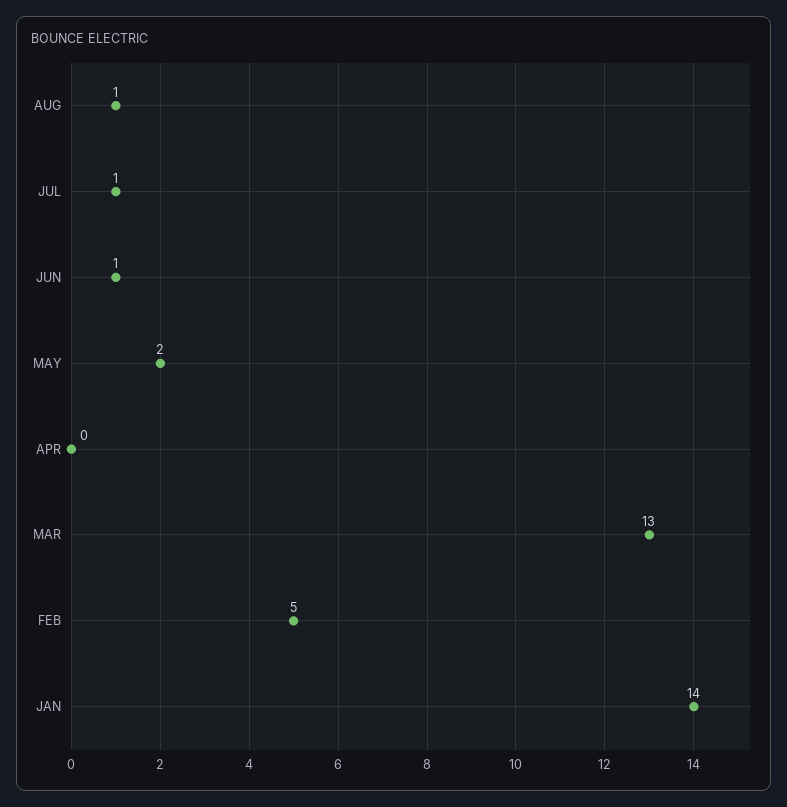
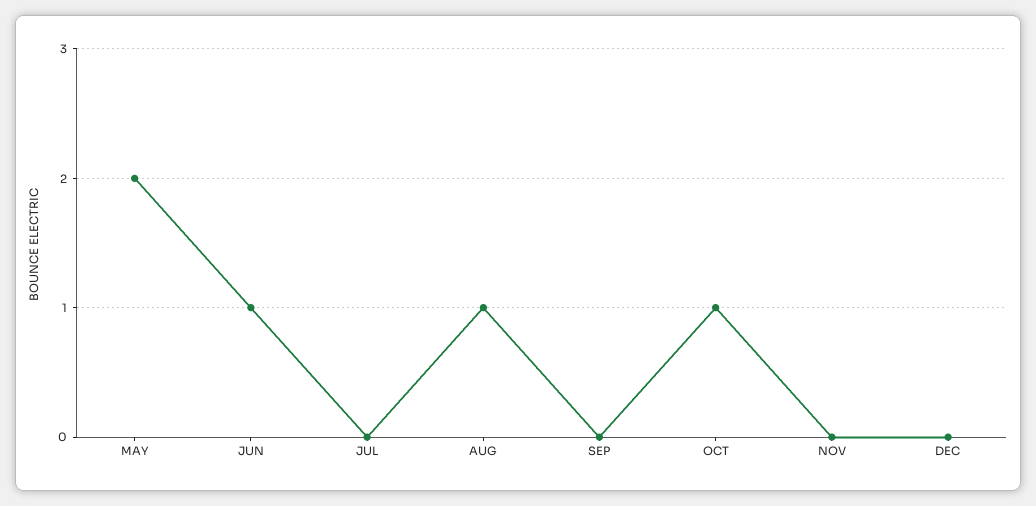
JUL: 1 -> 0
APR: 0 -> none
MAR: 13 -> none
FEB: 5 -> none
JAN: 14 -> none
SEP: none -> 0
OCT: none -> 1
NOV: none -> 0
DEC: none -> 0

